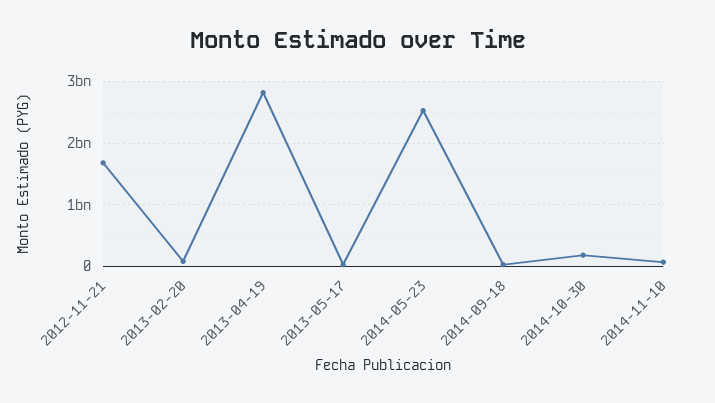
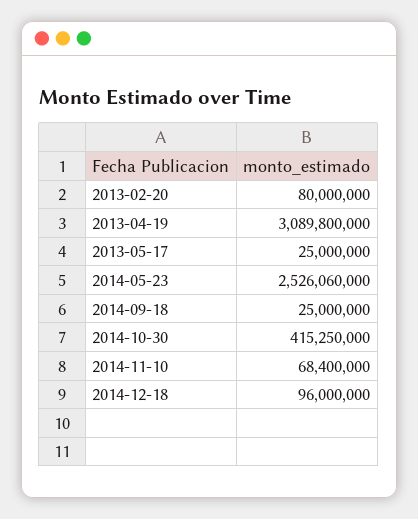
2012-11-21: 1700000000 -> none
2013-04-19: 2800000000 -> 3089800000
2014-10-30: 200000000 -> 415250000
2014-12-18: none -> 96000000

